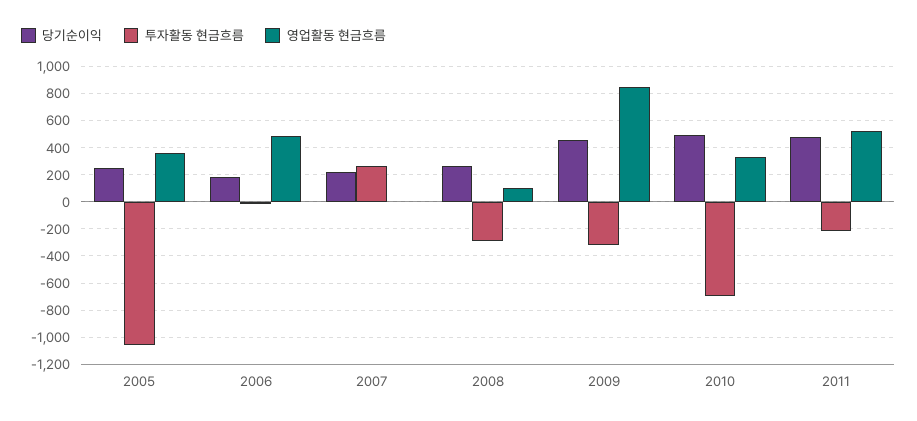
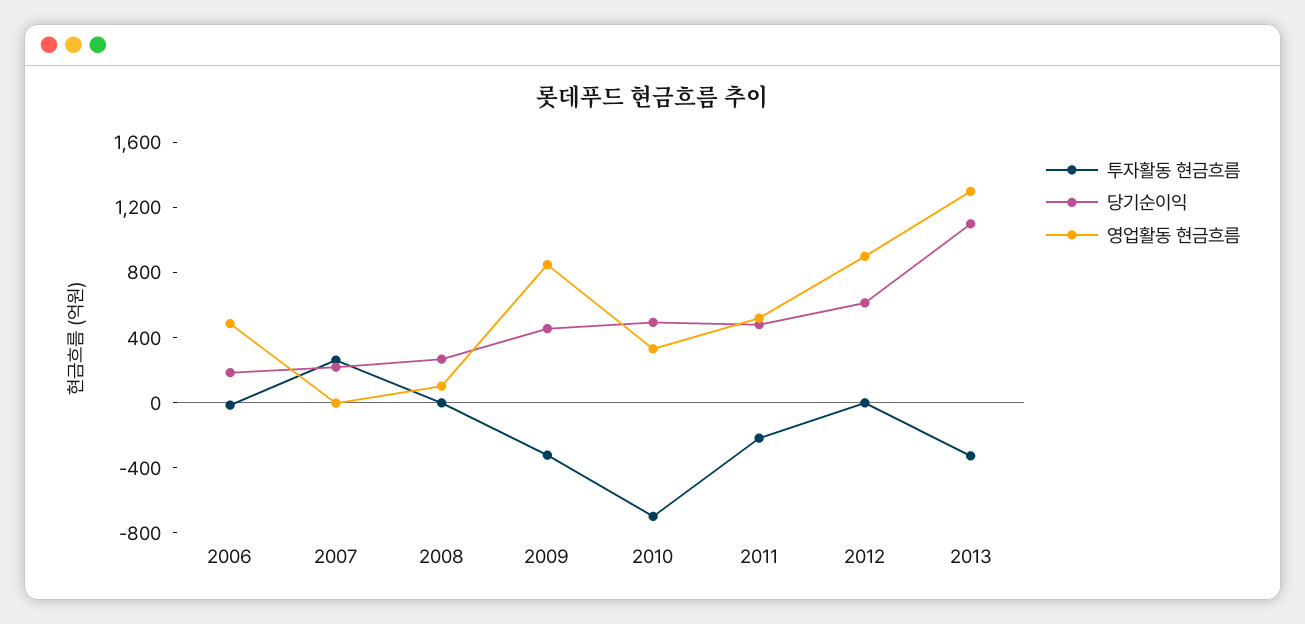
당기순이익, 2005: 250 -> none
투자활동 현금흐름, 2005: -1050 -> none
영업활동 현금흐름, 2005: 350 -> none
투자활동 현금흐름, 2008: -300 -> 0
투자활동 현금흐름, 2012: none -> 0
당기순이익, 2012: none -> 600
영업활동 현금흐름, 2012: none -> 900
투자활동 현금흐름, 2013: none -> -300
당기순이익, 2013: none -> 1100
영업활동 현금흐름, 2013: none -> 1300

